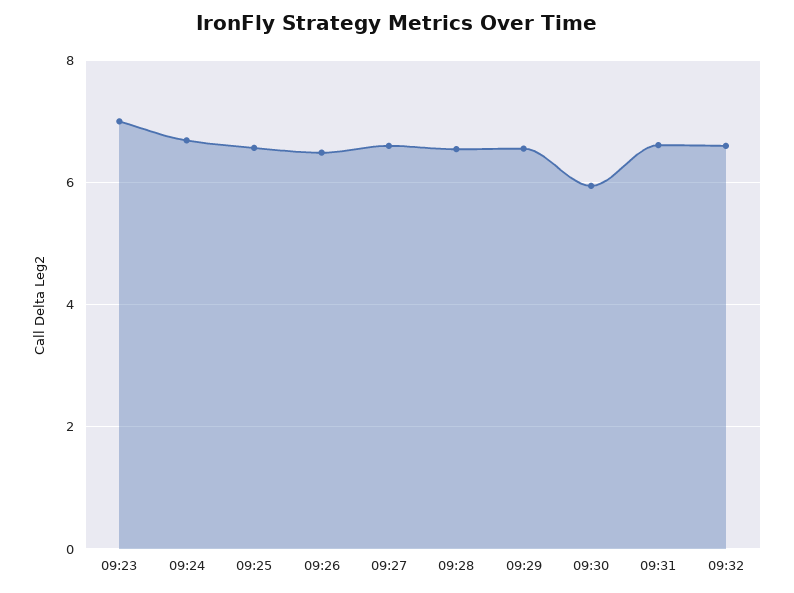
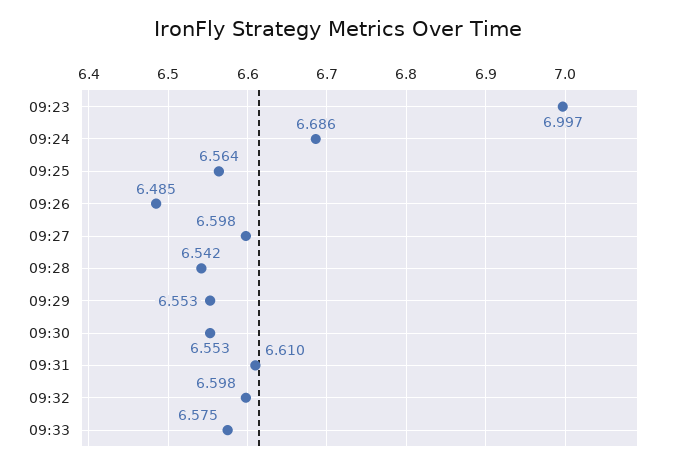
09:30: 6 -> 6.553
09:33: none -> 6.575

